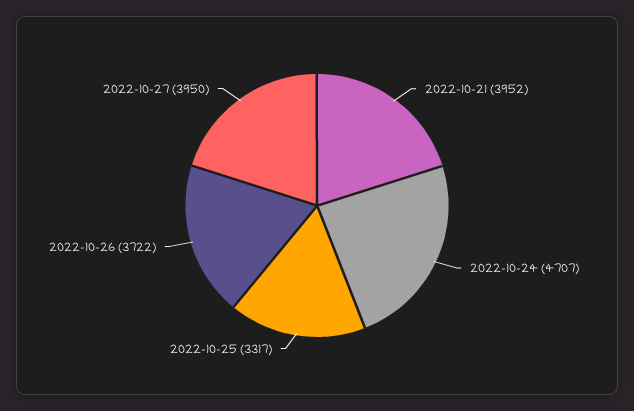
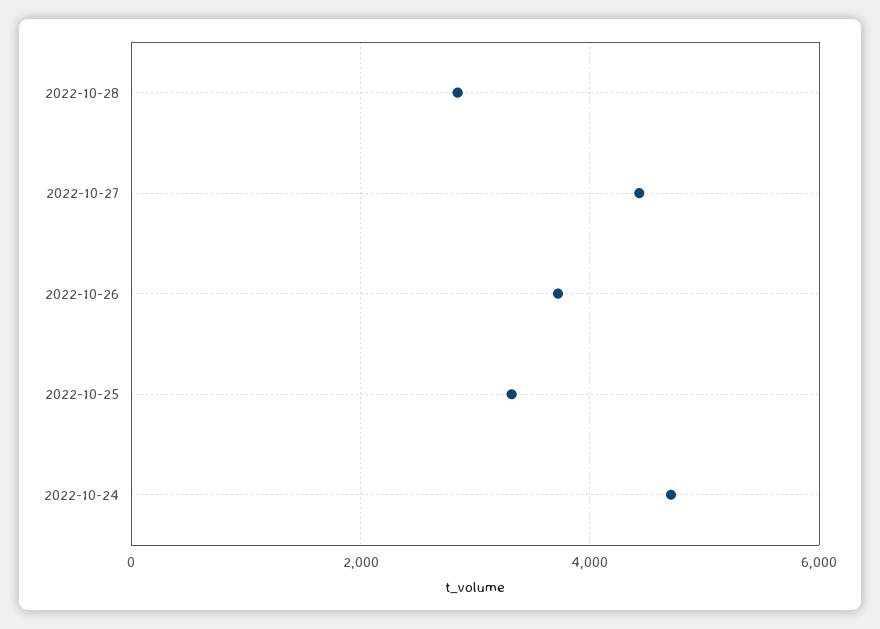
2022-10-21: 3952 -> none
2022-10-27: 3950 -> 4400
2022-10-28: none -> 2800

